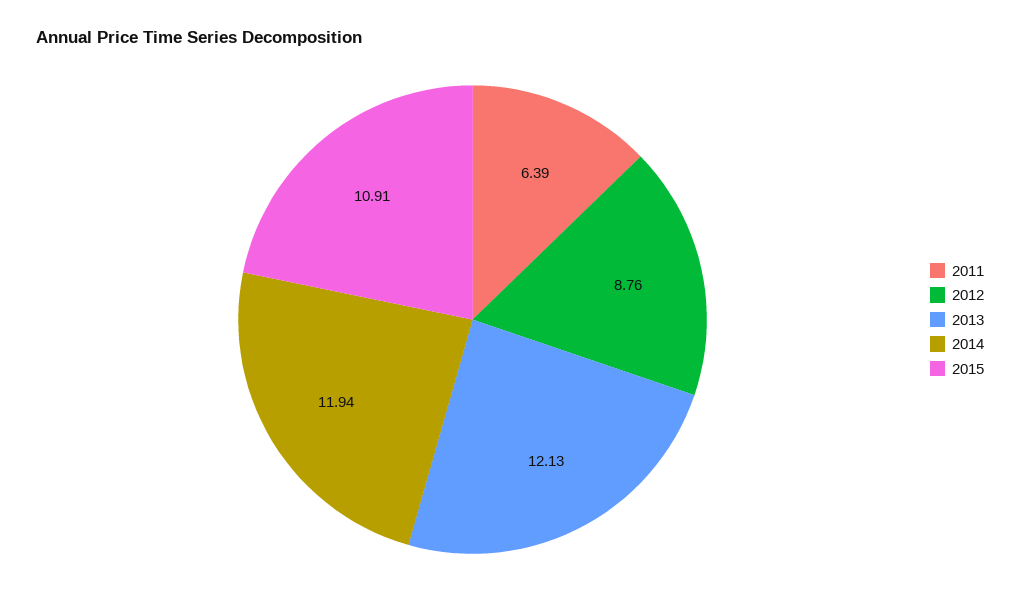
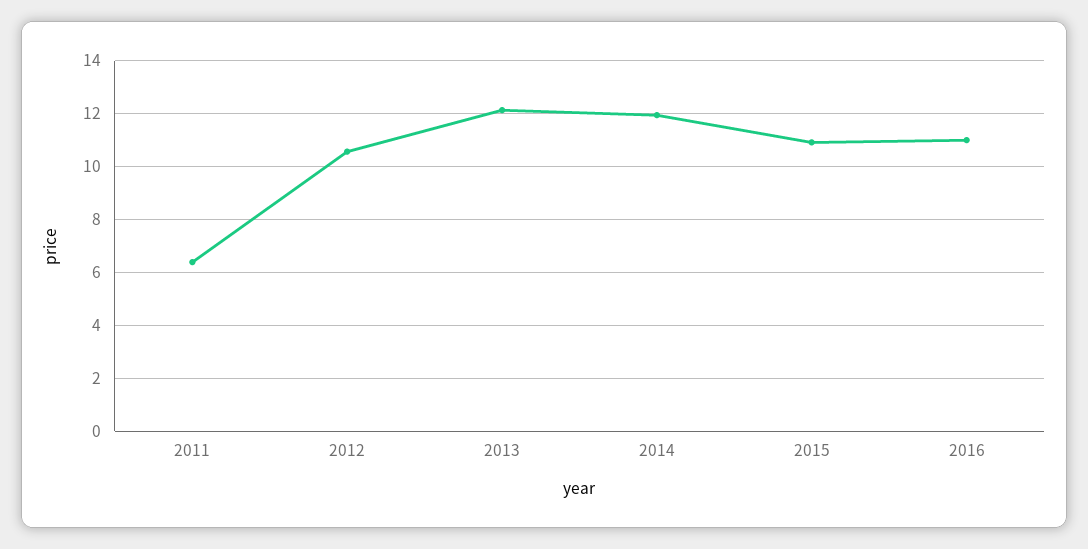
2012: 8.76 -> 10.5
2016: none -> 11

